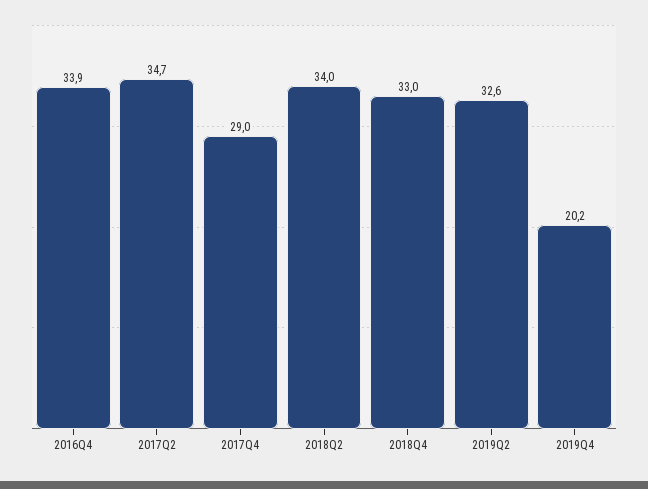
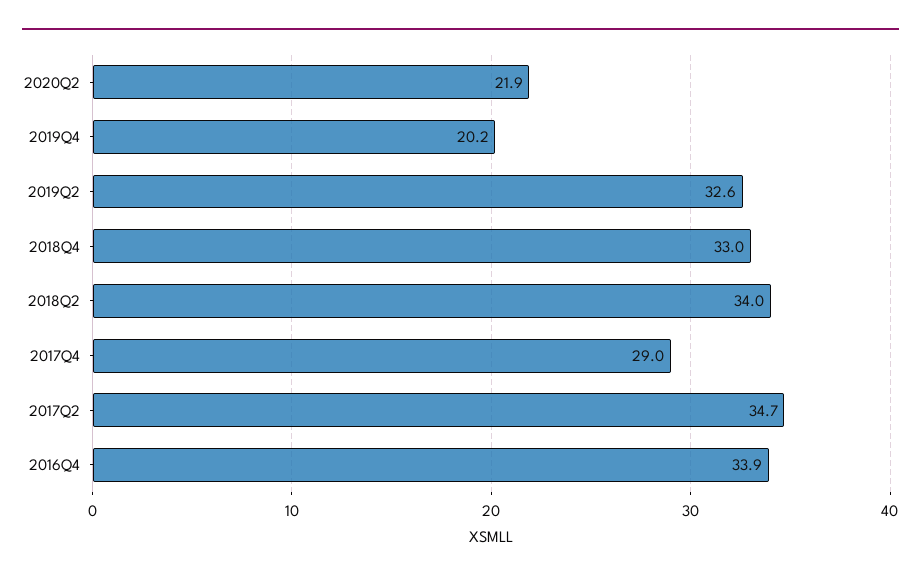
2020Q2: none -> 21.9

